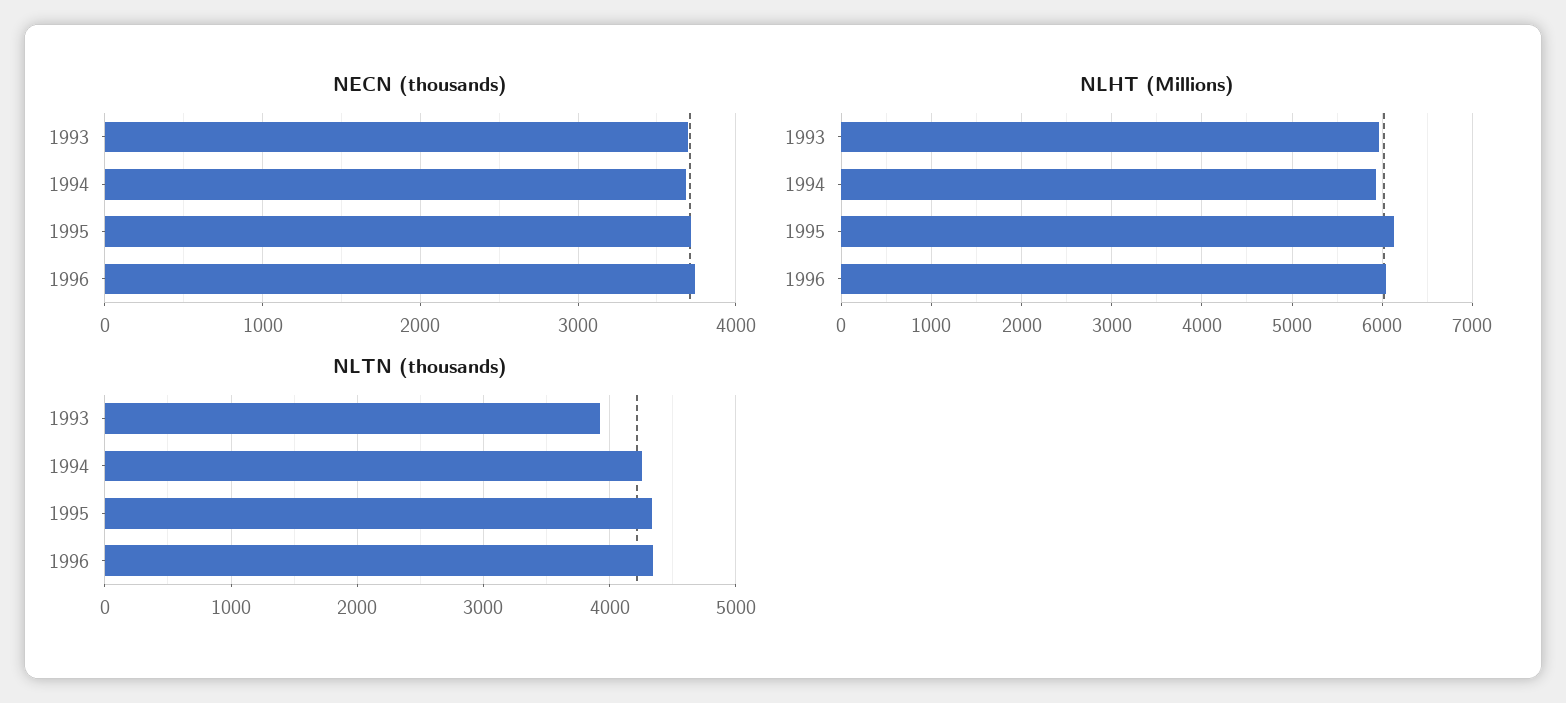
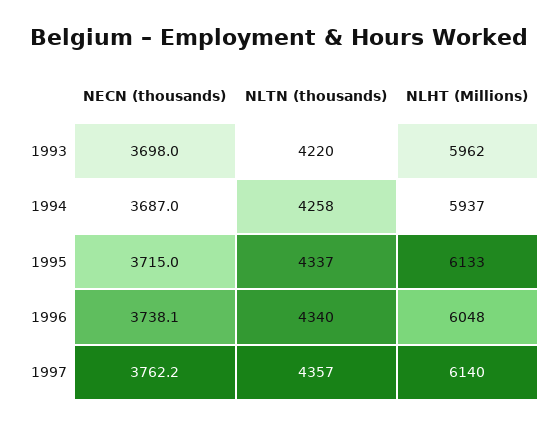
NLTN (thousands), 1993: 3900 -> 4220
NECN (thousands), 1997: none -> 3762.2
NLTN (thousands), 1997: none -> 4357
NLHT (Millions), 1997: none -> 6140

